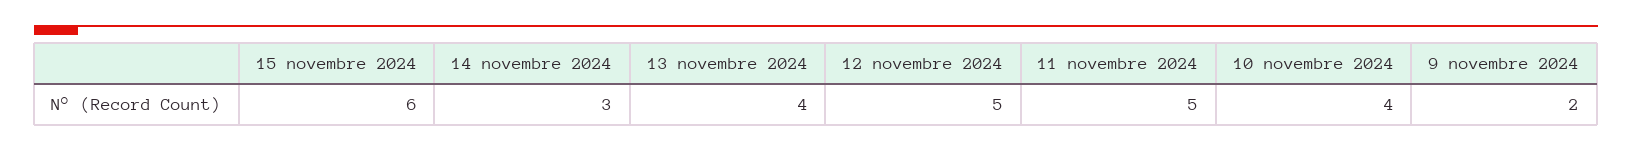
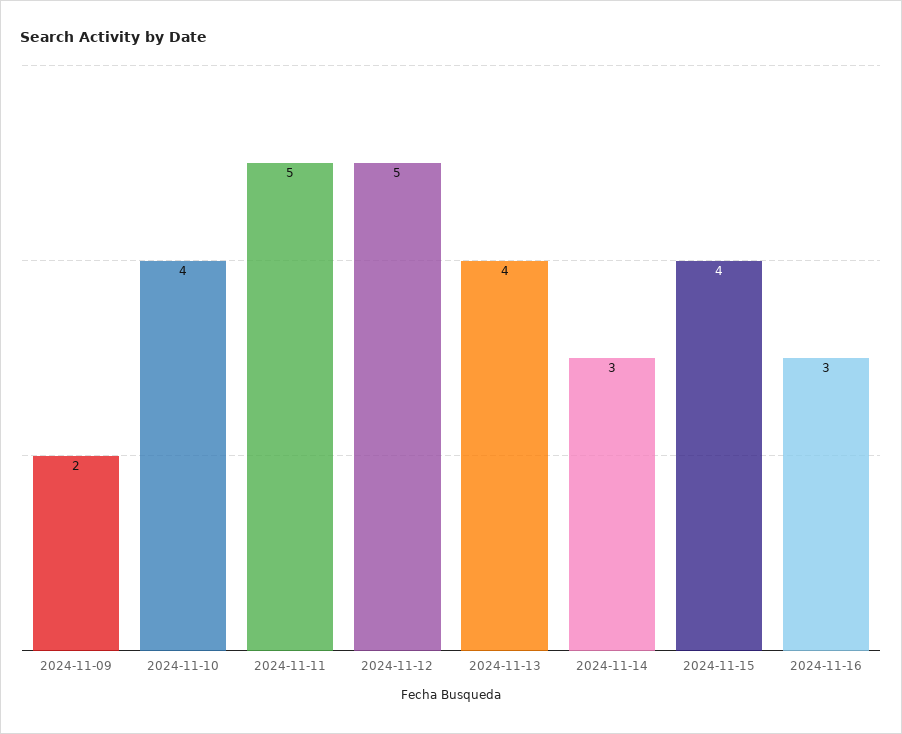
15 novembre 2024: 6 -> 4
2024-11-16: none -> 3

